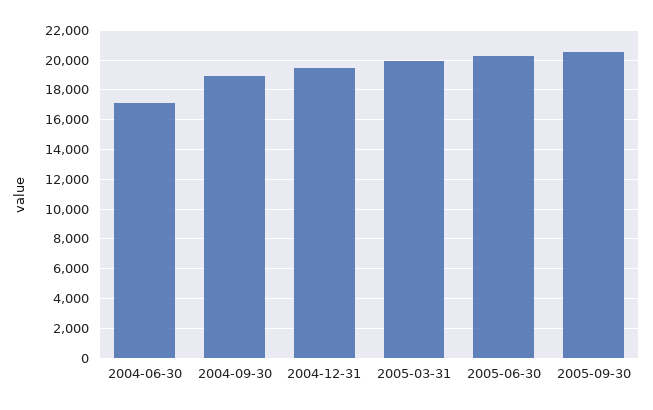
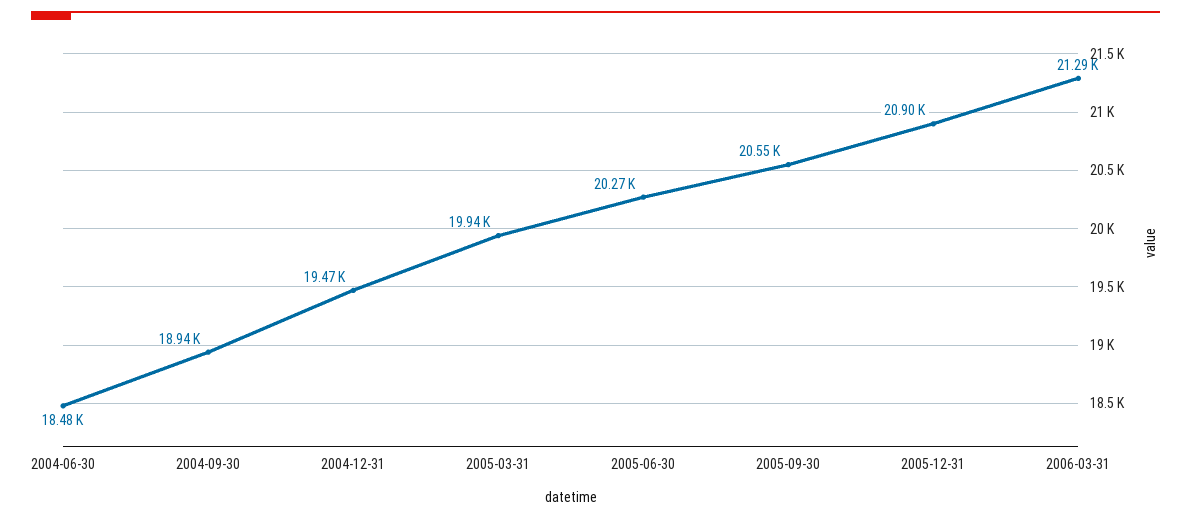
2004-06-30: 17000 -> 18480
2005-12-31: none -> 20900
2006-03-31: none -> 21290

